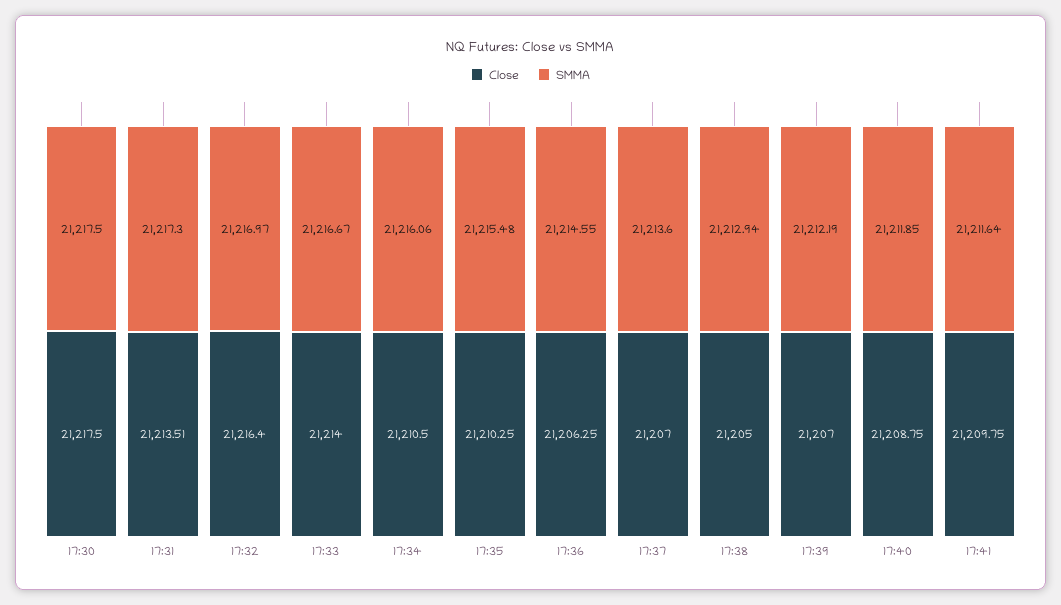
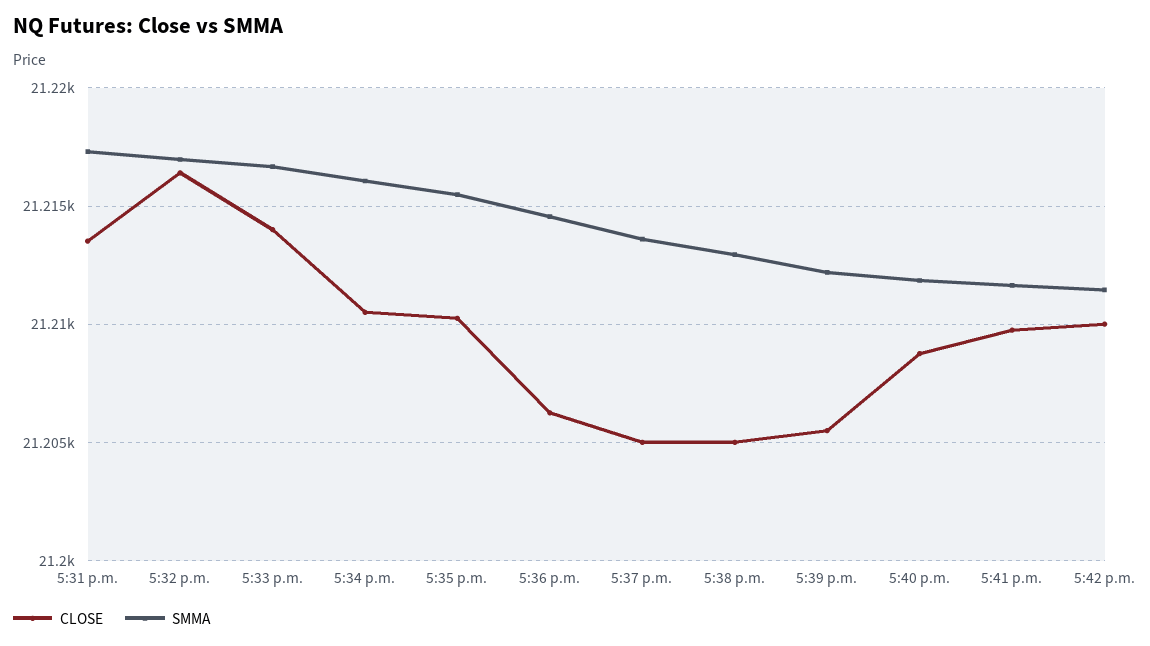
Close, 17:30: 21217.5 -> none
SMMA, 17:30: 21217.5 -> none
Close, 17:37: 21207 -> 21205
Close, 17:39: 21207 -> 21205.5
Close, 5:42 p.m.: none -> 21210
SMMA, 5:42 p.m.: none -> 21211.5

